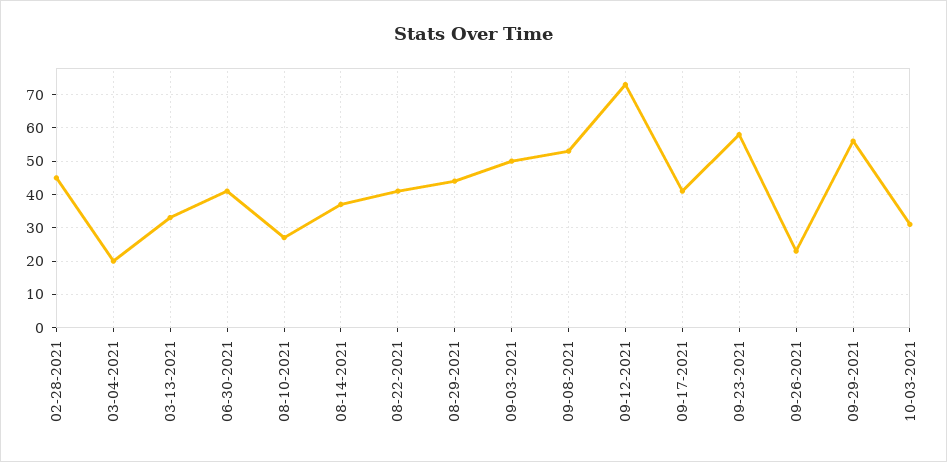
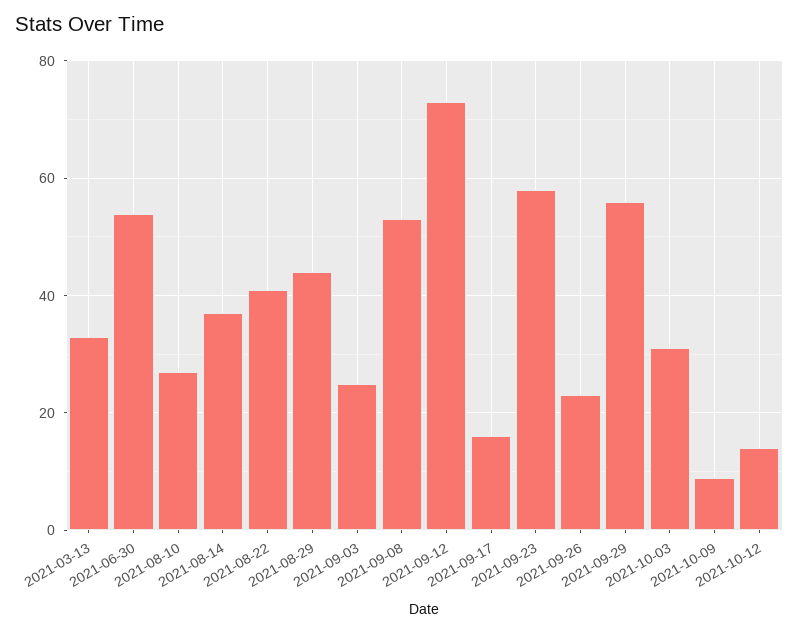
02-28-2021: 45 -> none
03-04-2021: 20 -> none
06-30-2021: 40 -> 55
09-03-2021: 50 -> 25
09-17-2021: 40 -> 15
2021-10-09: none -> 10
2021-10-12: none -> 15

